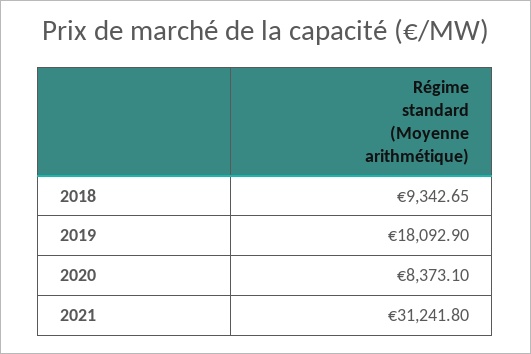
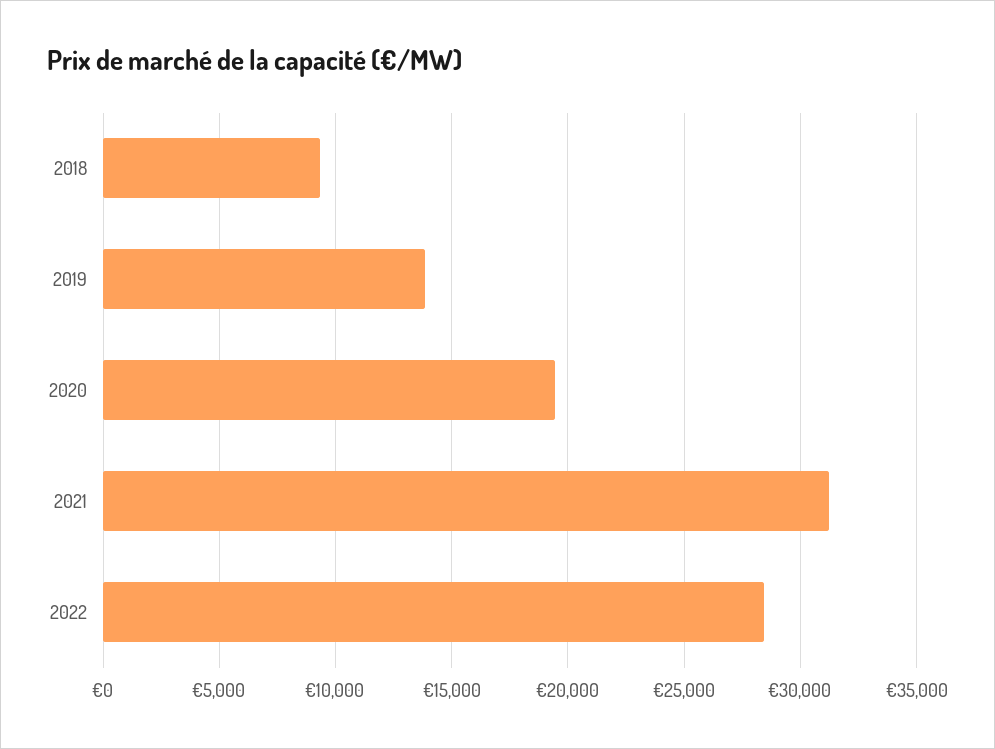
2019: 18092.9 -> 14000
2020: 8373.1 -> 19500
2022: none -> 28500

